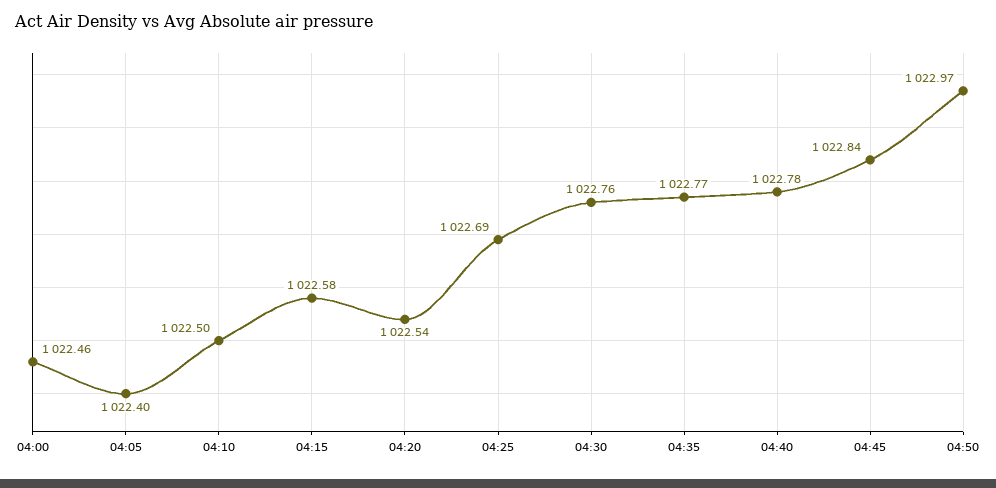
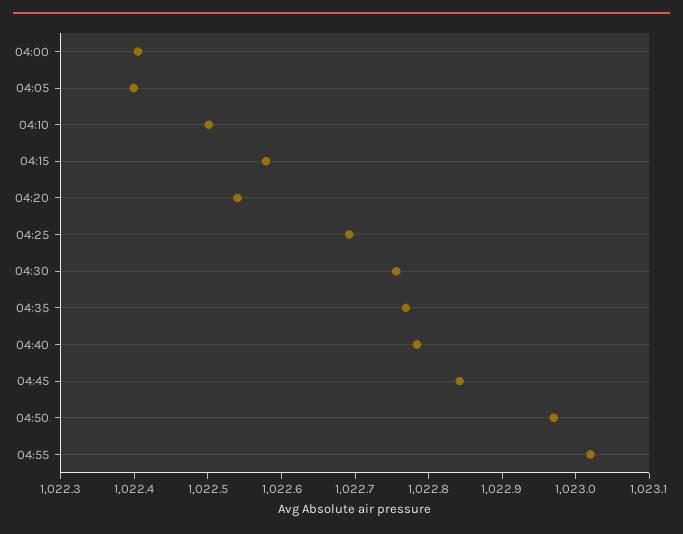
04:00: 1022.46 -> 1022.4
04:55: none -> 1023.02

